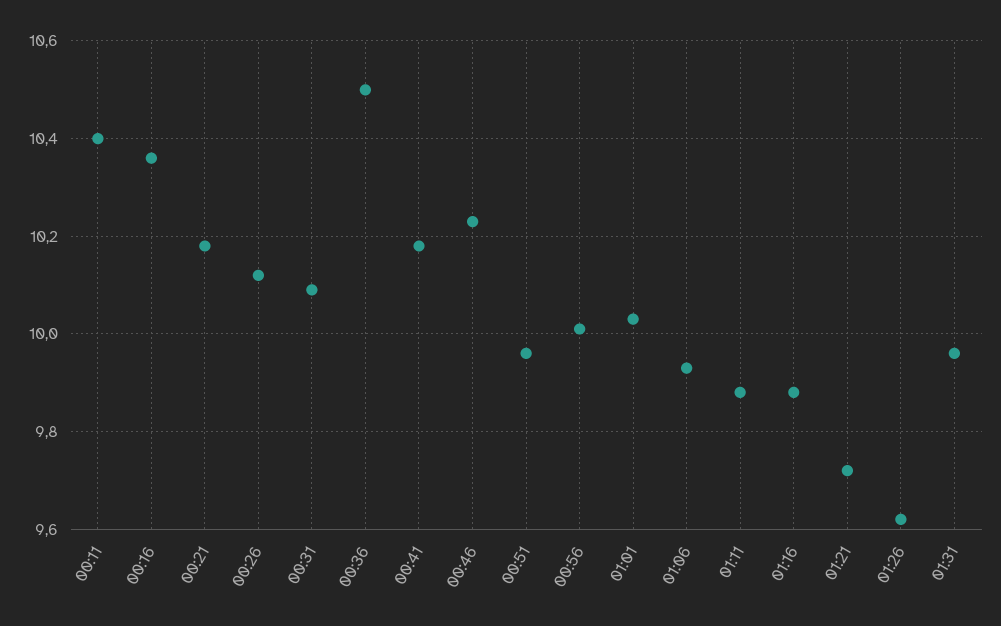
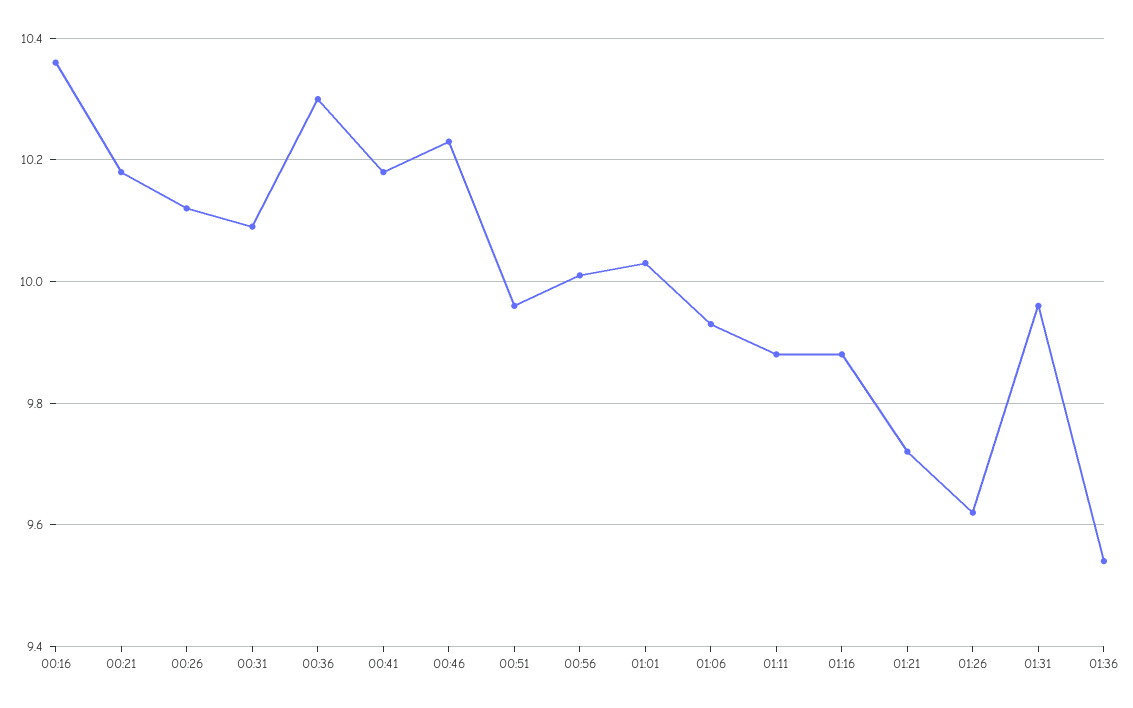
00:11: 10.4 -> none
00:36: 10.5 -> 10.3
01:36: none -> 9.55

